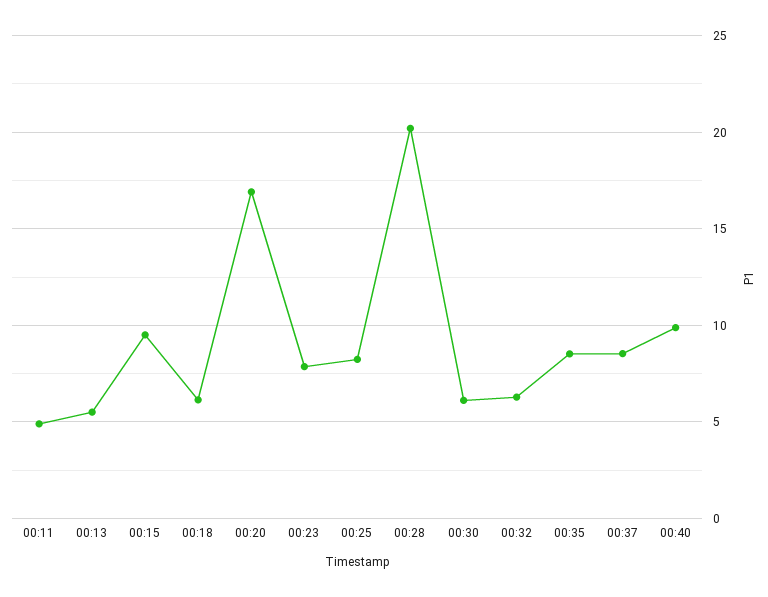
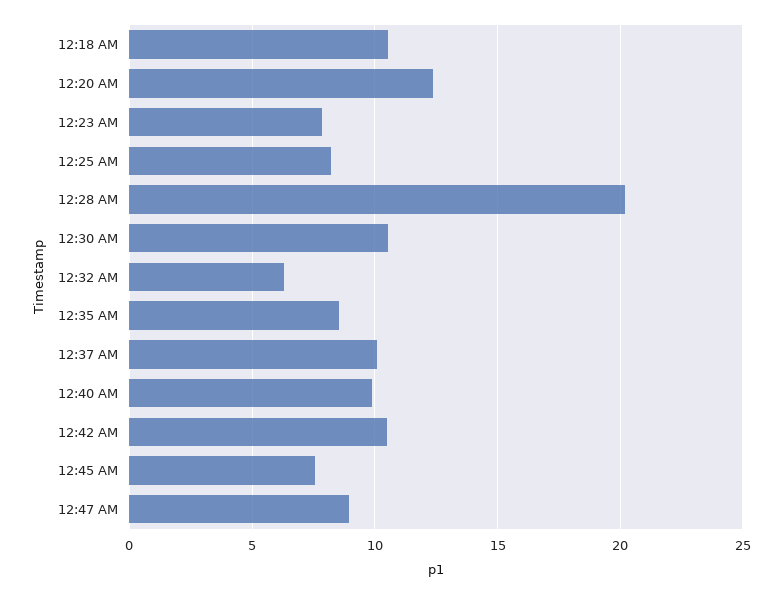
00:11: 5 -> none
00:13: 5.5 -> none
00:15: 9.5 -> none
00:18: 6 -> 10.5
00:20: 17 -> 12.5
00:30: 6 -> 10.5
00:37: 8.5 -> 10
12:42 AM: none -> 10.5
12:45 AM: none -> 7.5
12:47 AM: none -> 9

